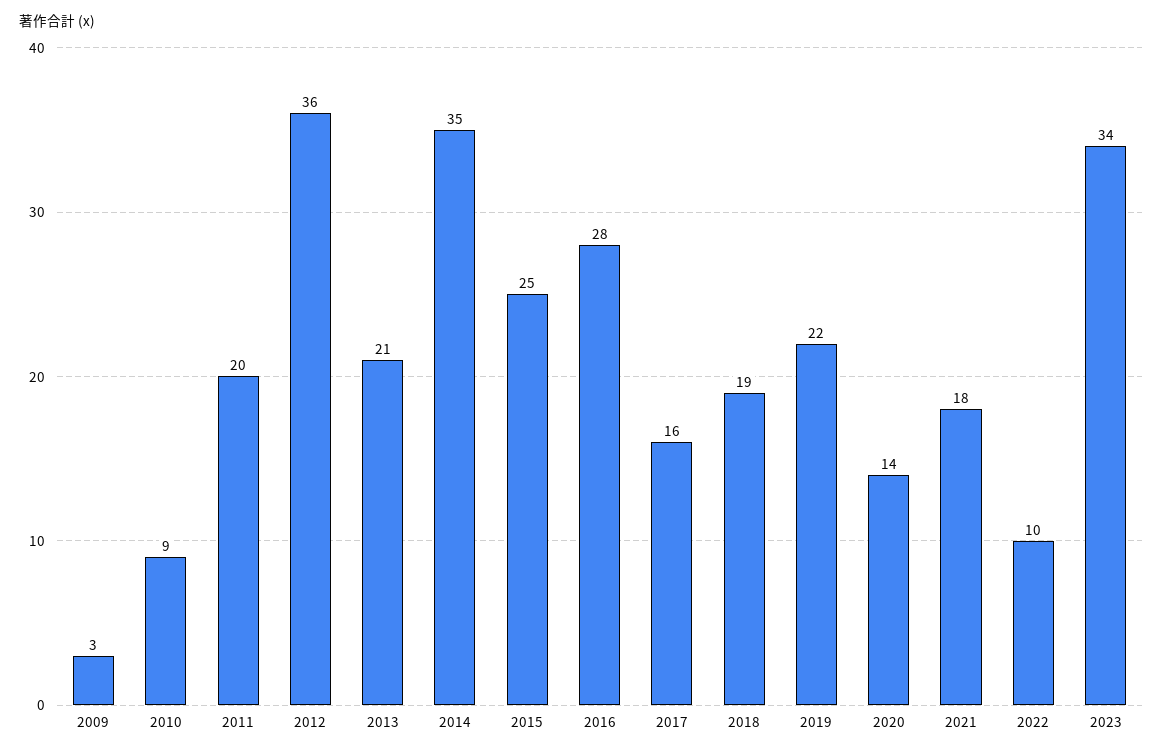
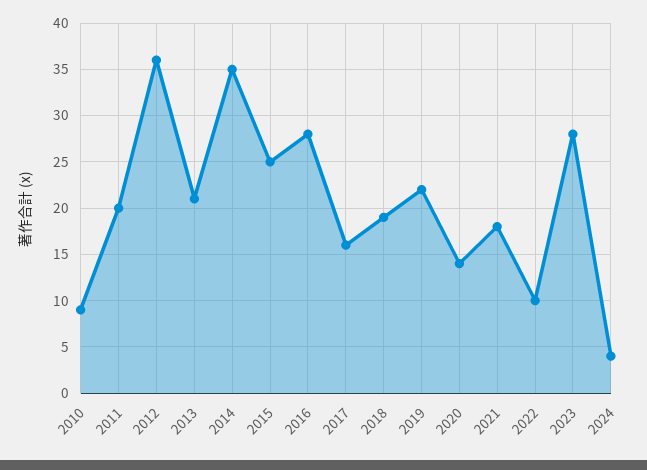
2009: 3 -> none
2023: 34 -> 28
2024: none -> 4

